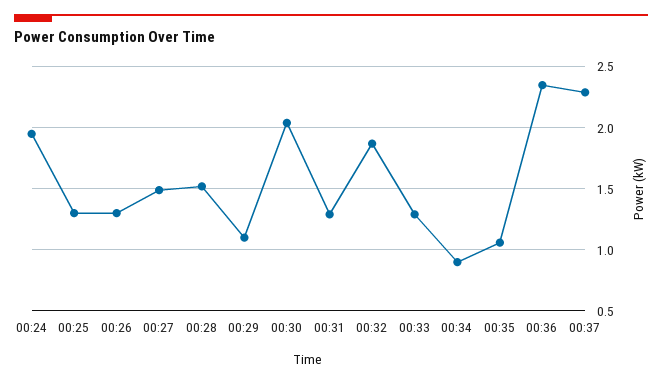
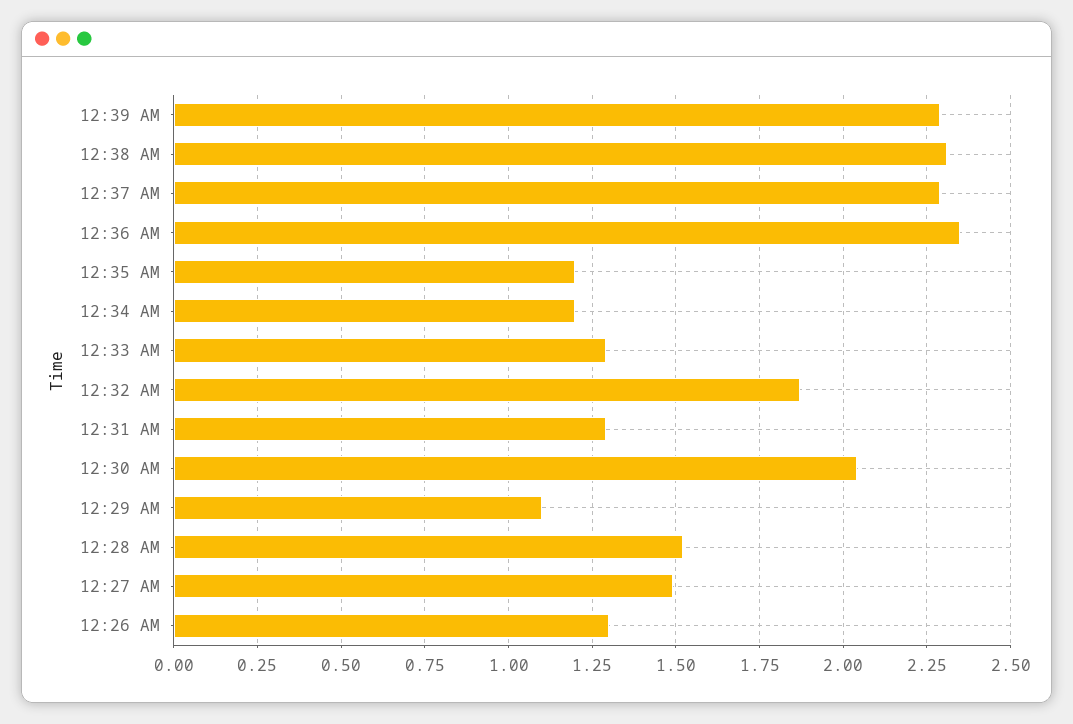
00:24: 1.95 -> none
00:25: 1.3 -> none
00:34: 0.9 -> 1.2
00:35: 1.05 -> 1.2
12:39 AM: none -> 2.3
12:38 AM: none -> 2.3

